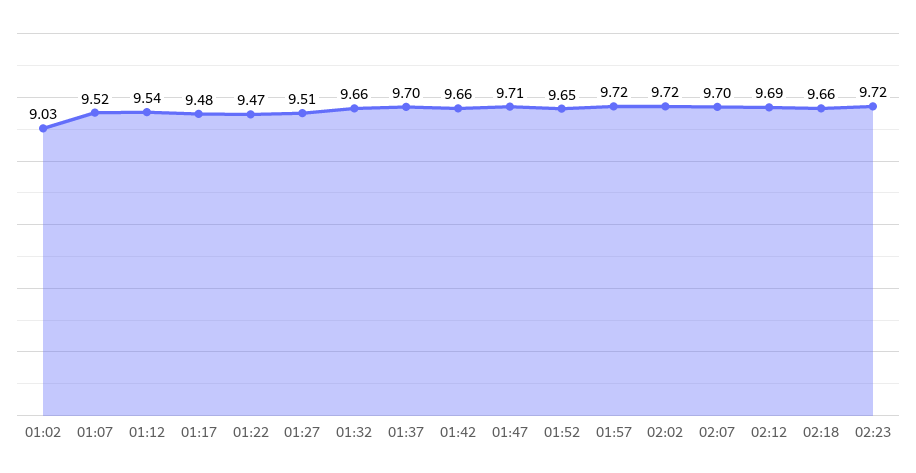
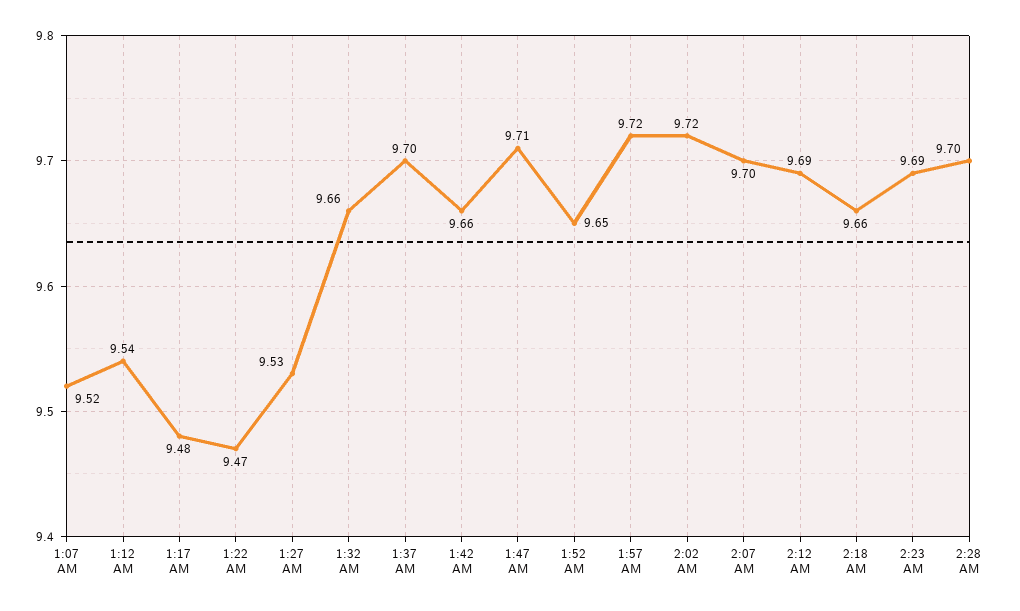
01:02: 9.03 -> none
01:27: 9.51 -> 9.53
02:23: 9.72 -> 9.69
2:28 AM: none -> 9.7

